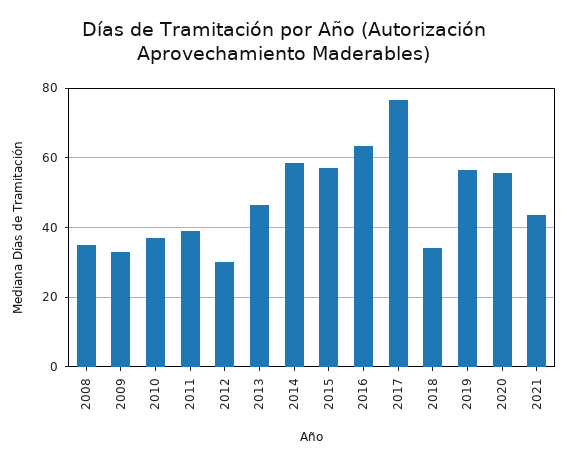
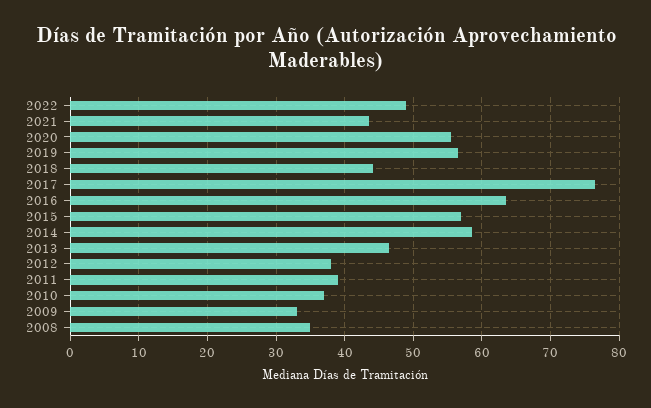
2012: 30 -> 38
2018: 34 -> 44
2022: none -> 49

